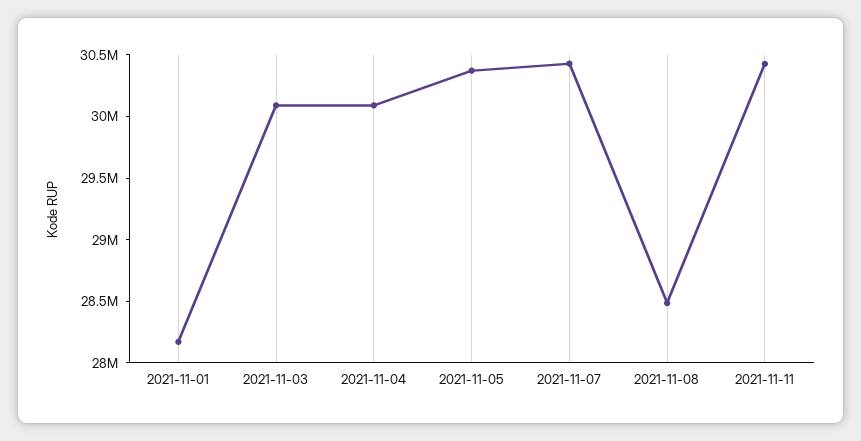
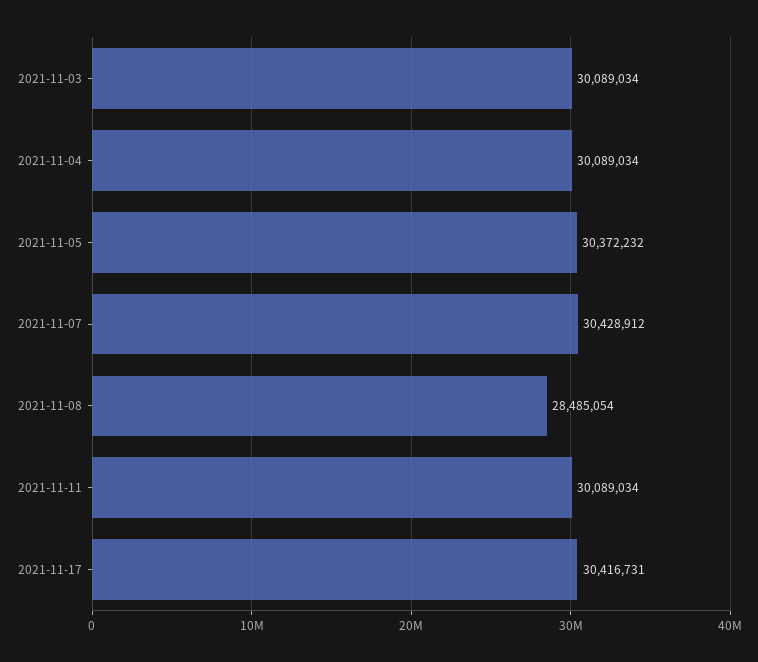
2021-11-01: 28200000 -> none
2021-11-11: 30400000 -> 30089034
2021-11-17: none -> 30416731

